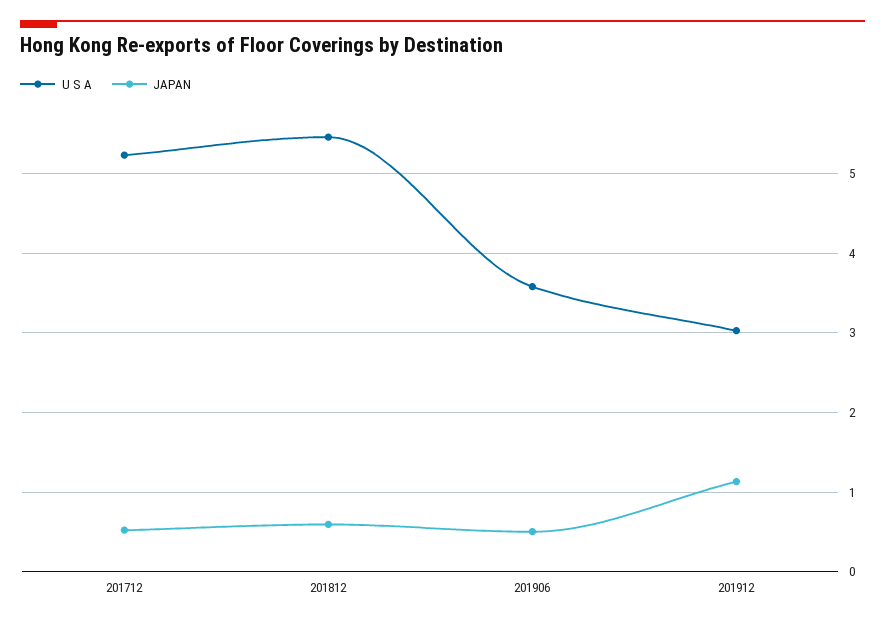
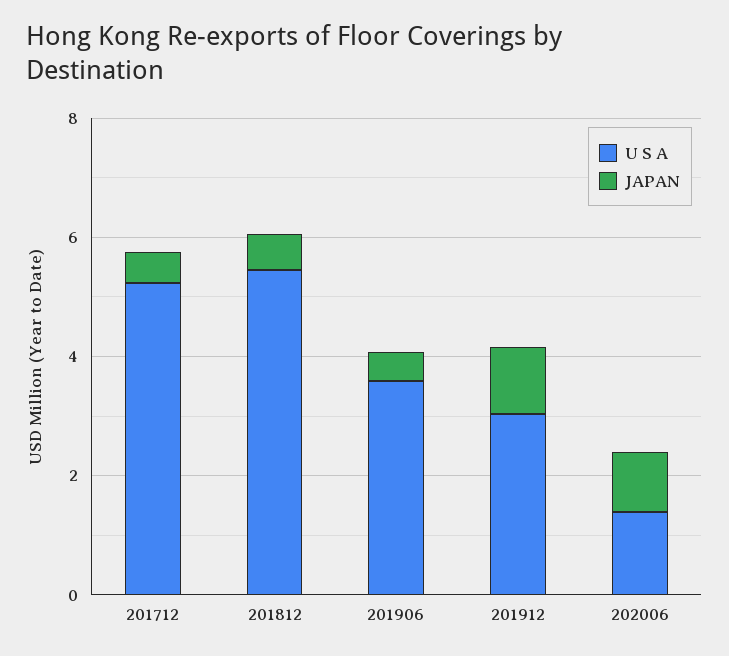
U S A, 202006: none -> 1.5
JAPAN, 202006: none -> 1

